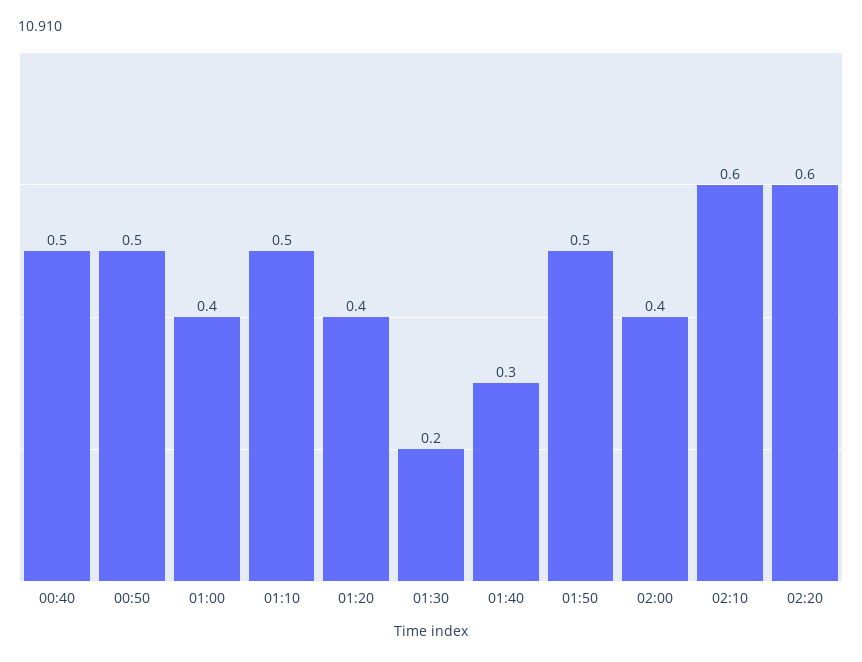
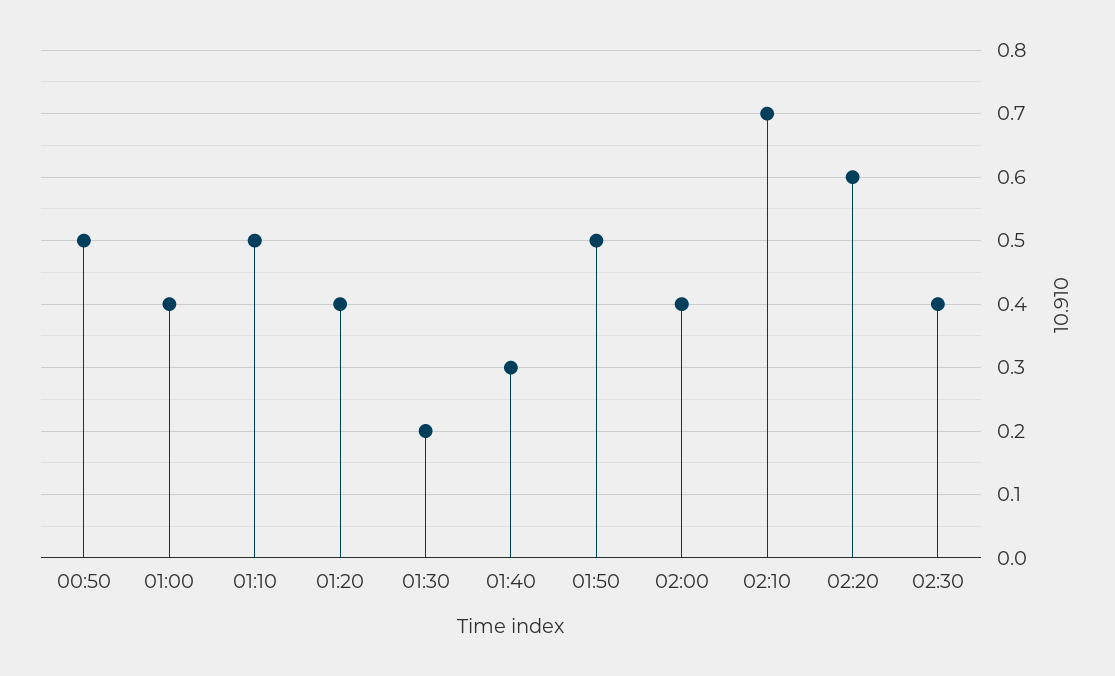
00:40: 0.5 -> none
02:10: 0.6 -> 0.7
02:30: none -> 0.4

